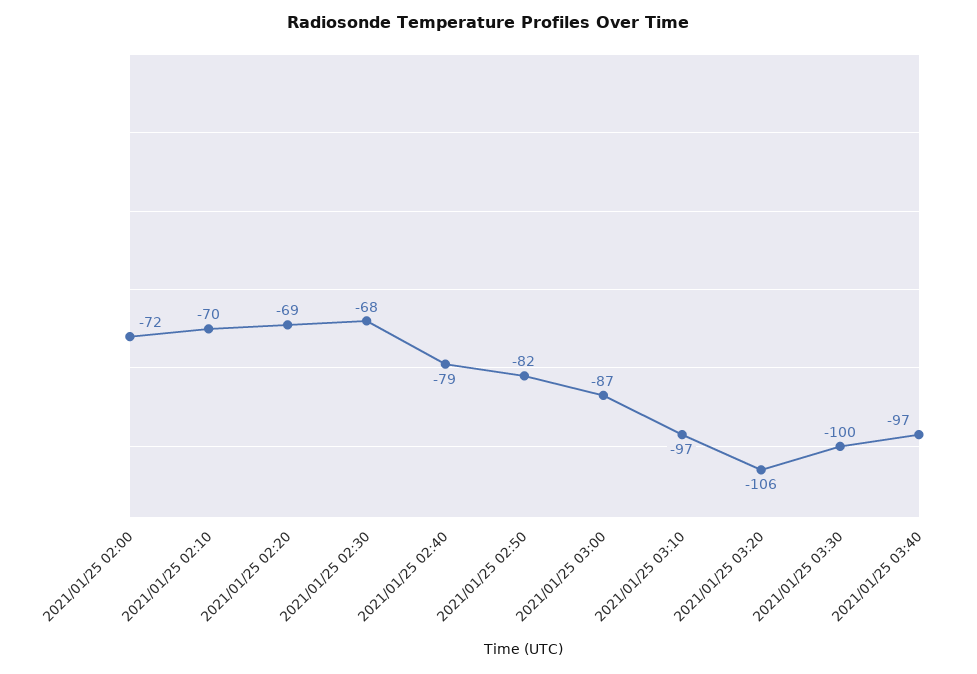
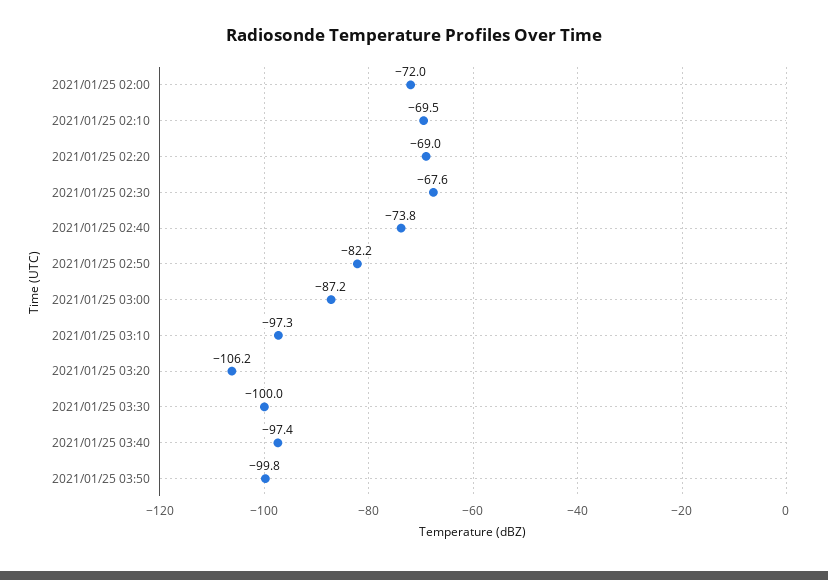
2021/01/25 02:40: -79 -> -73.8
2021/01/25 03:50: none -> -99.8

